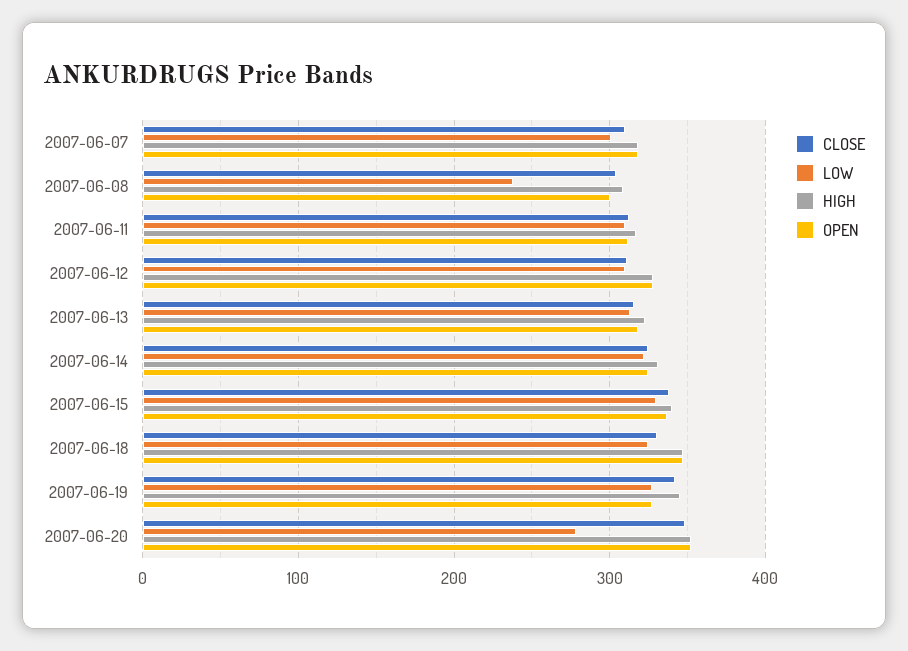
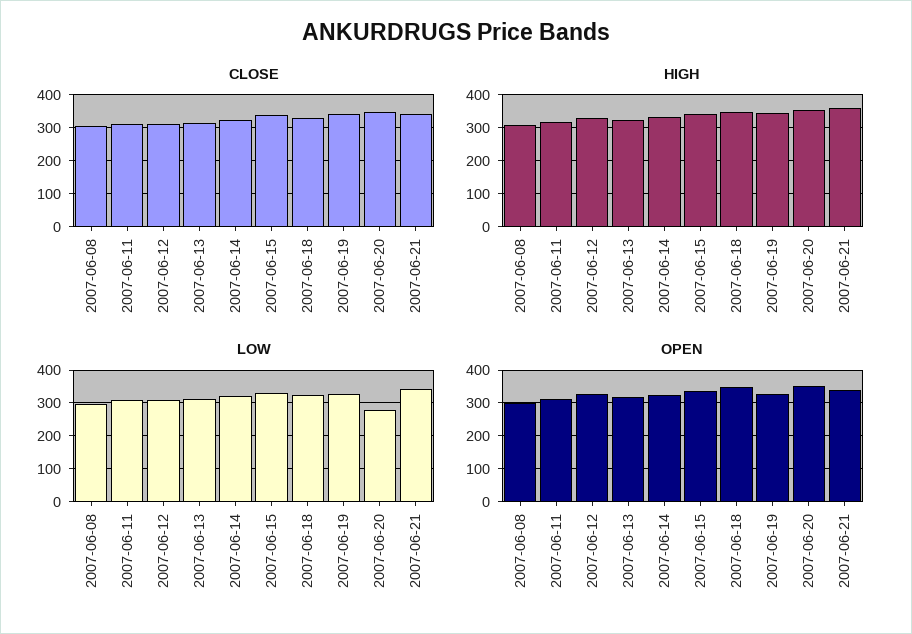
CLOSE, 2007-06-07: 310 -> none
LOW, 2007-06-07: 300 -> none
HIGH, 2007-06-07: 320 -> none
OPEN, 2007-06-07: 320 -> none
LOW, 2007-06-08: 240 -> 300
CLOSE, 2007-06-21: none -> 340
HIGH, 2007-06-21: none -> 360
LOW, 2007-06-21: none -> 340
OPEN, 2007-06-21: none -> 340

